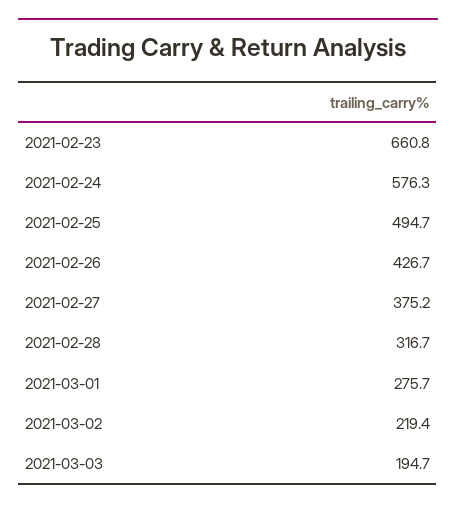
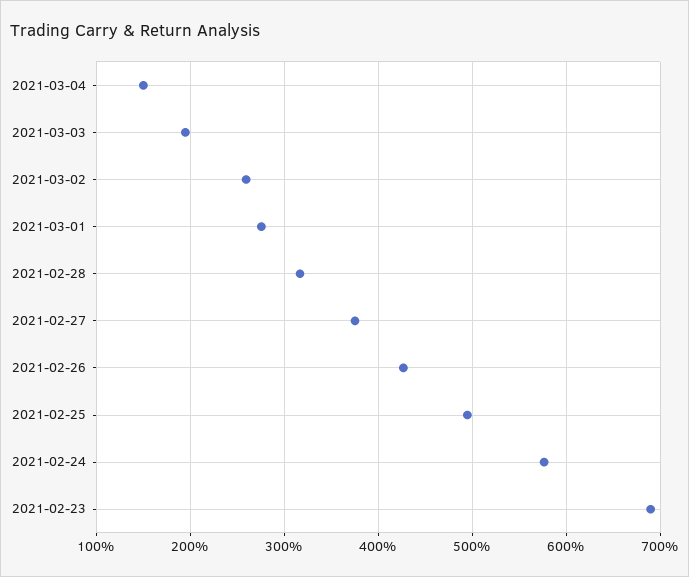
2021-02-23: 660.8 -> 690
2021-03-02: 219.4 -> 260
2021-03-04: none -> 150

